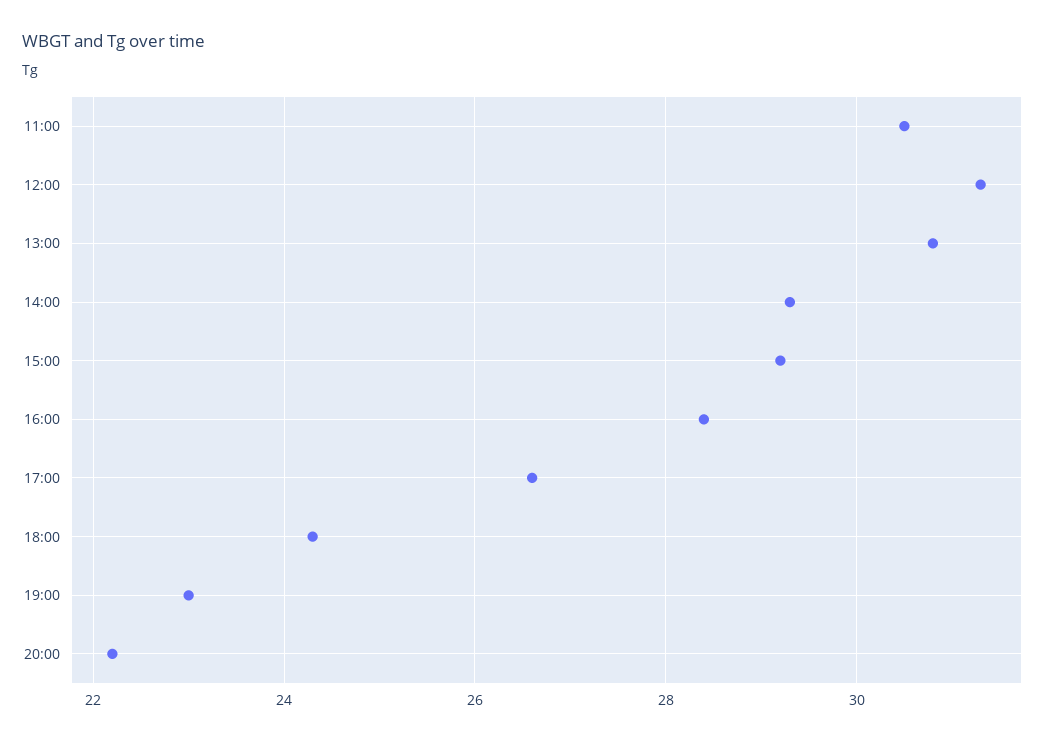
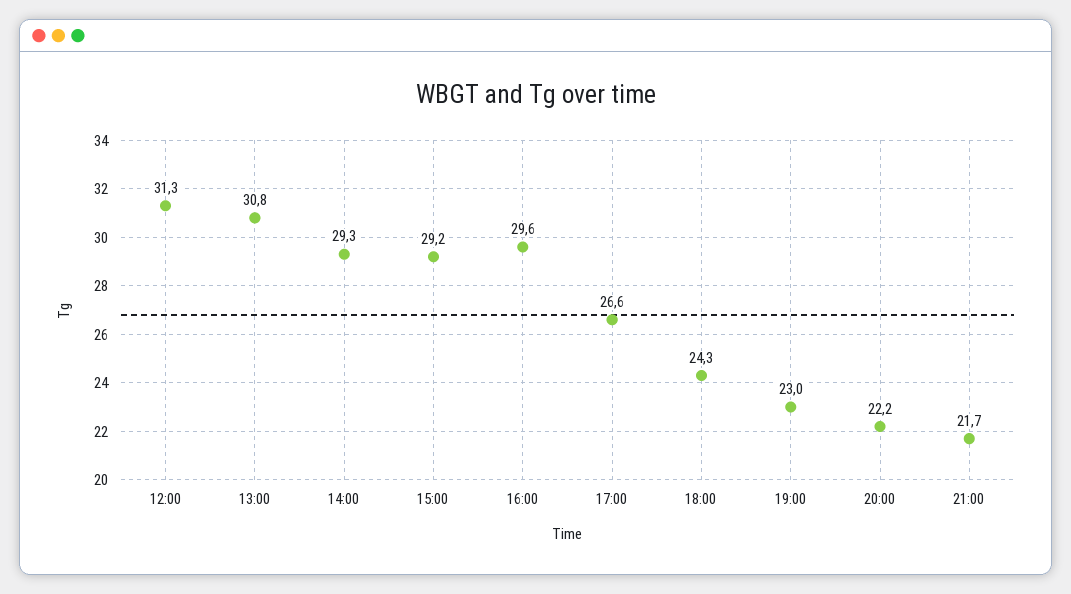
11:00: 30.5 -> none
16:00: 28.5 -> 29.6
21:00: none -> 21.7

